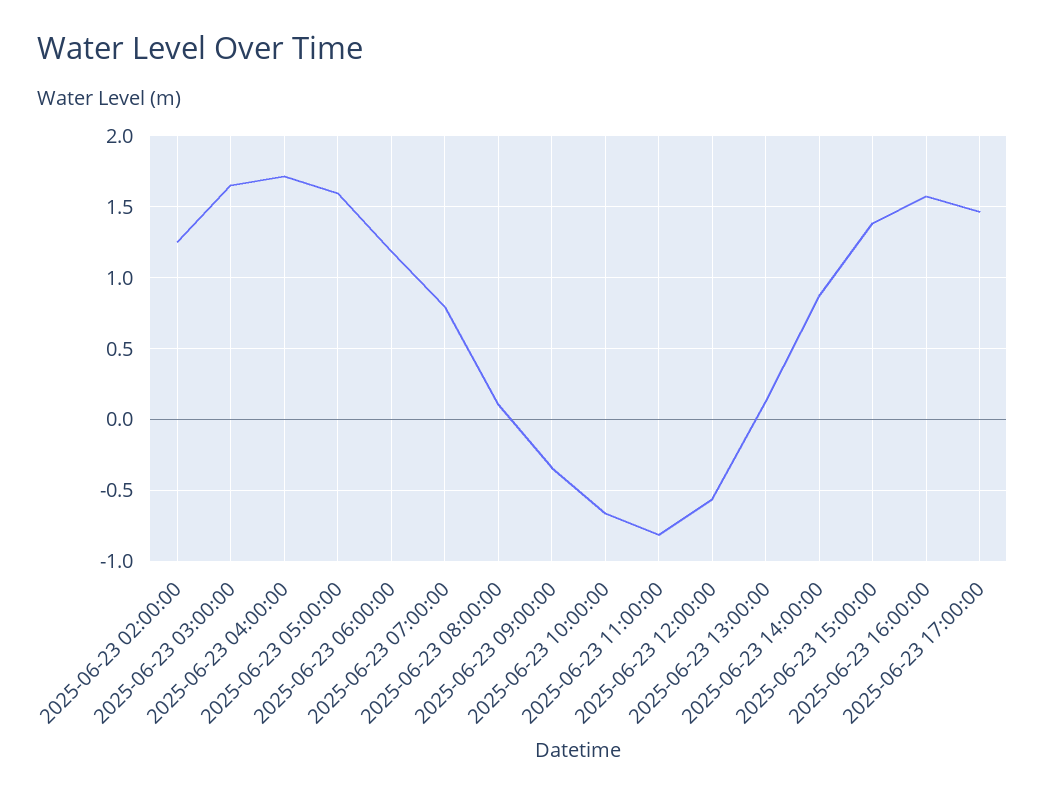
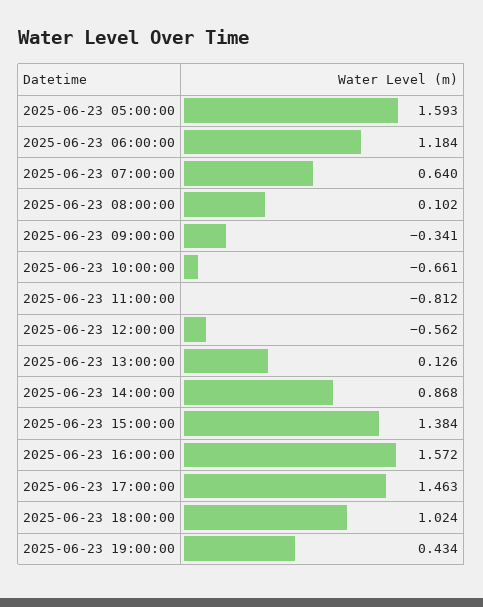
2025-06-23 02:00:00: 1.25 -> none
2025-06-23 03:00:00: 1.65 -> none
2025-06-23 04:00:00: 1.7 -> none
2025-06-23 07:00:00: 0.8 -> 0.64
2025-06-23 18:00:00: none -> 1.024
2025-06-23 19:00:00: none -> 0.434

